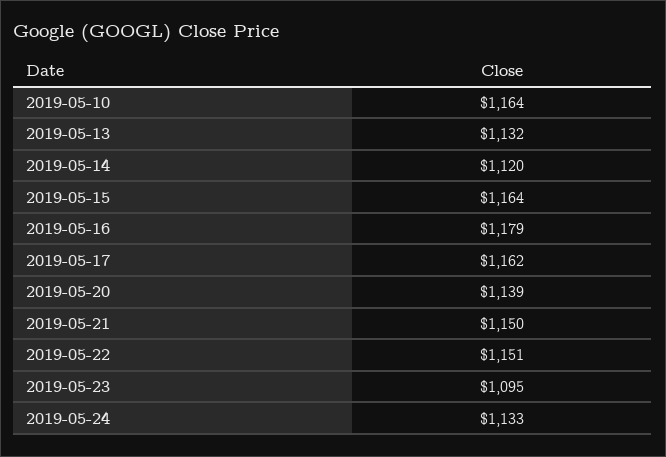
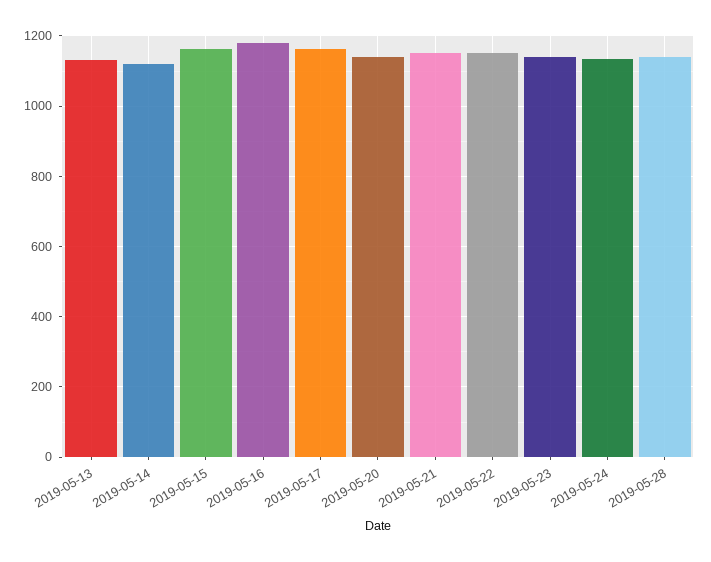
2019-05-10: 1164 -> none
2019-05-23: 1095 -> 1140
2019-05-28: none -> 1140

